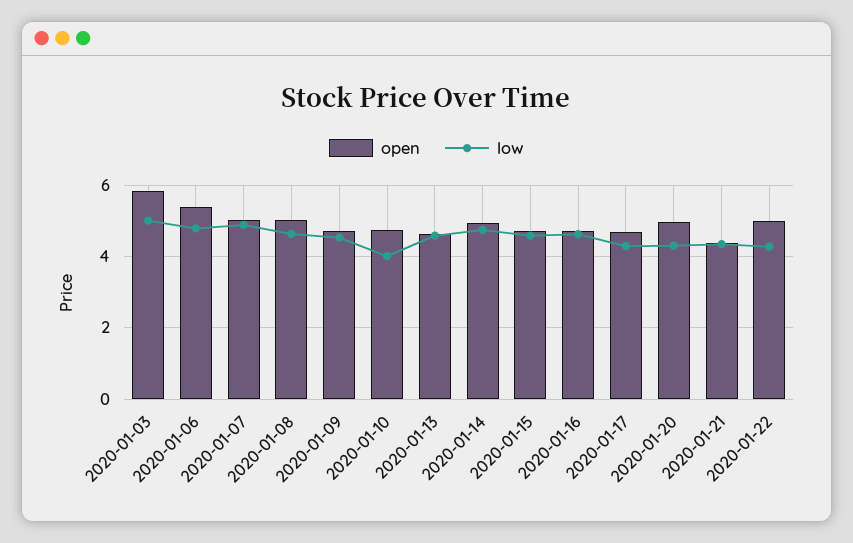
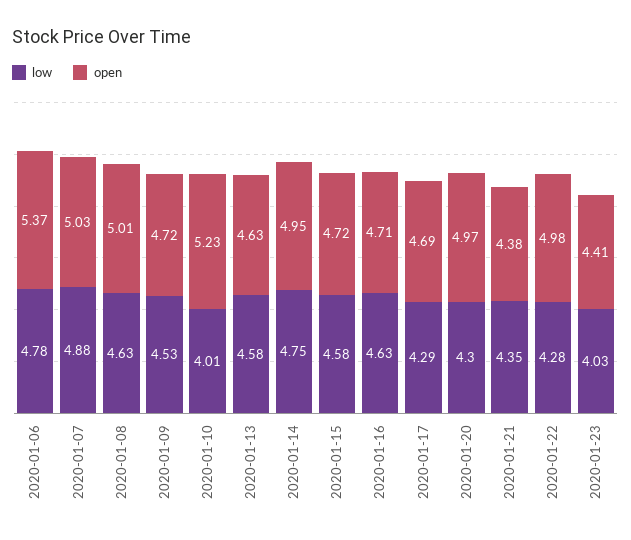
open, 2020-01-03: 5.8 -> none
low, 2020-01-03: 5 -> none
open, 2020-01-10: 4.8 -> 5.23
low, 2020-01-23: none -> 4.03
open, 2020-01-23: none -> 4.41

